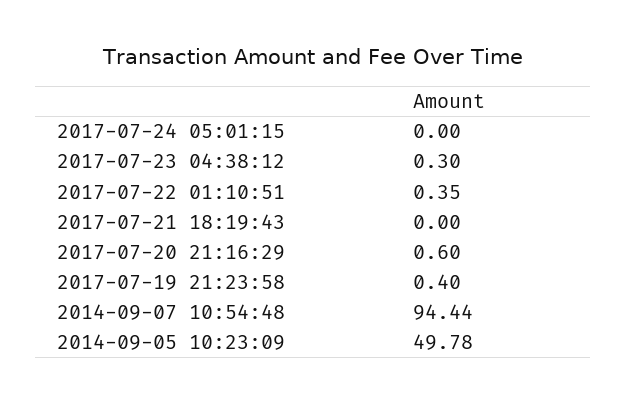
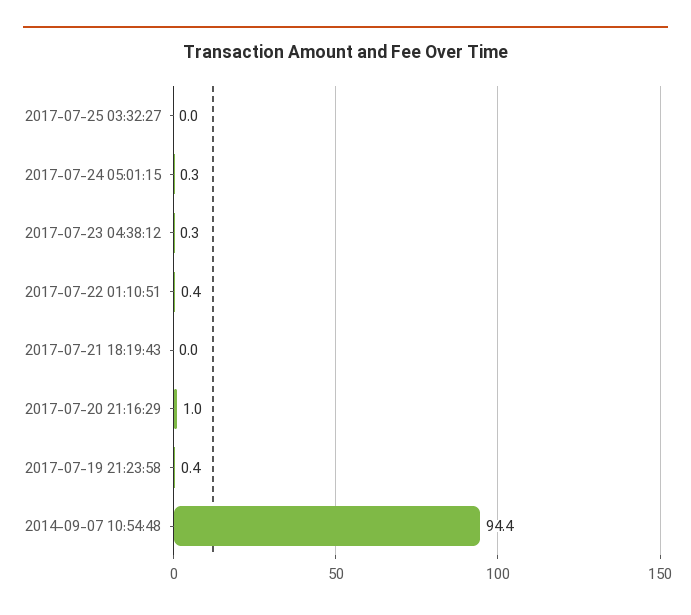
2017-07-24 05:01:15: 0 -> 0.3
2017-07-20 21:16:29: 0.6 -> 1
2014-09-05 10:23:09: 49.78 -> none
2017-07-25 03:32:27: none -> 0

